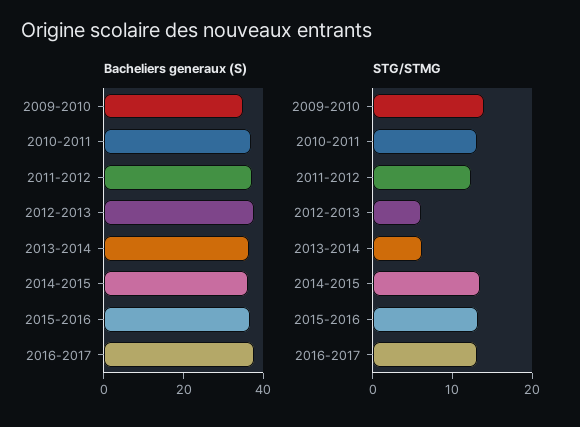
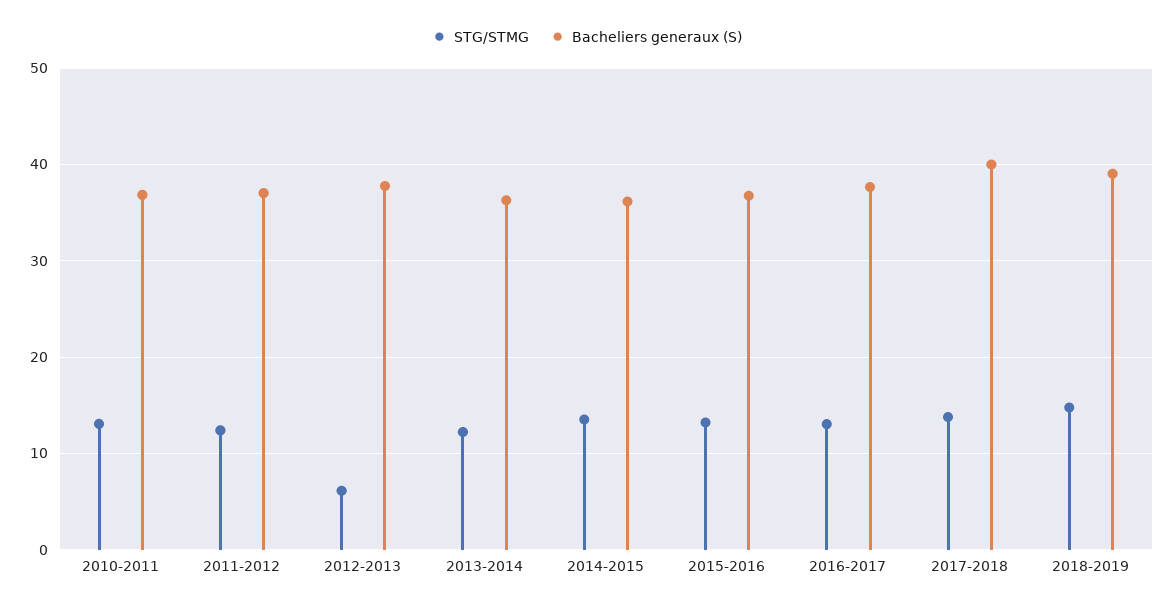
Bacheliers generaux (S), 2009-2010: 35 -> none
STG/STMG, 2009-2010: 14 -> none
STG/STMG, 2013-2014: 6 -> 12
STG/STMG, 2017-2018: none -> 14
Bacheliers generaux (S), 2017-2018: none -> 40
STG/STMG, 2018-2019: none -> 15
Bacheliers generaux (S), 2018-2019: none -> 39

